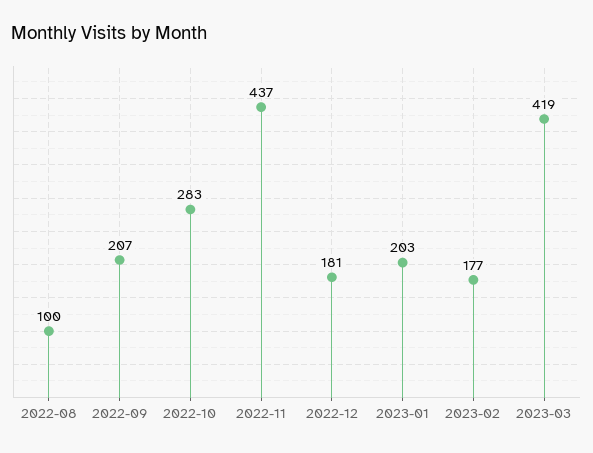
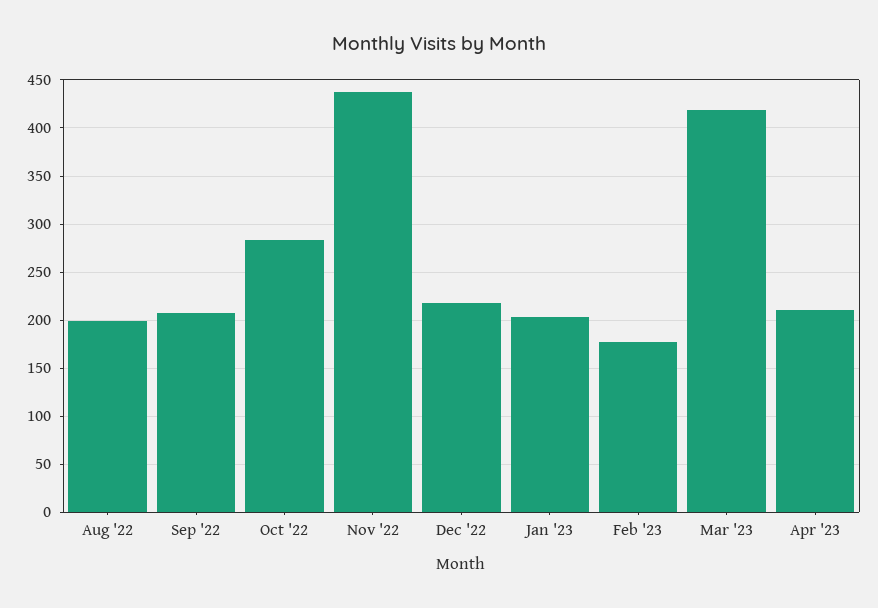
2022-08: 100 -> 200
2022-12: 181 -> 220
Apr '23: none -> 210

